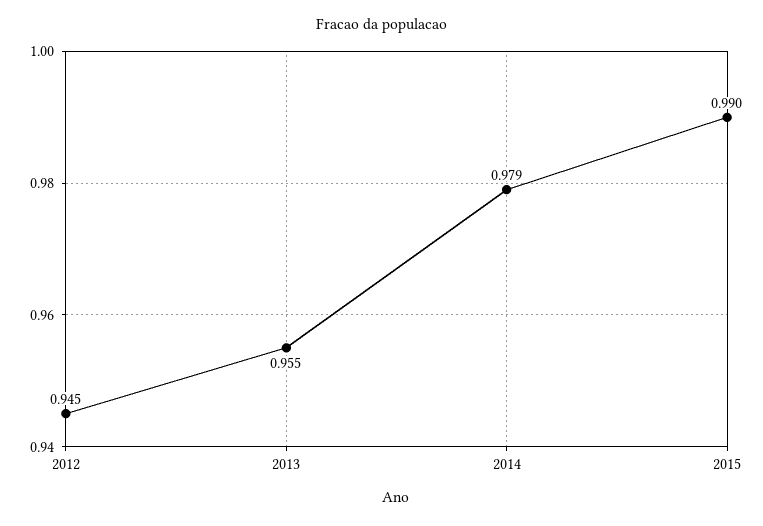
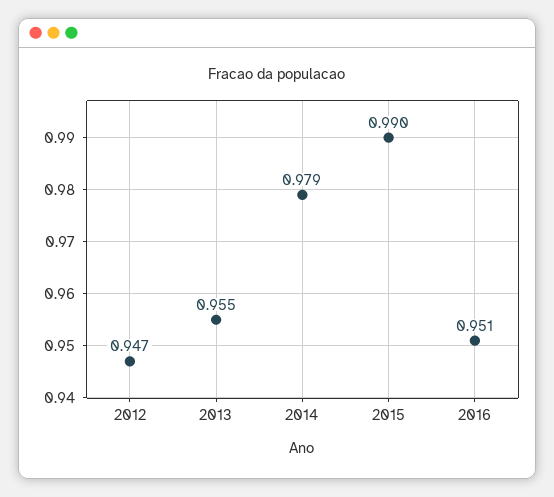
2012: 0.945 -> 0.947
2016: none -> 0.951

